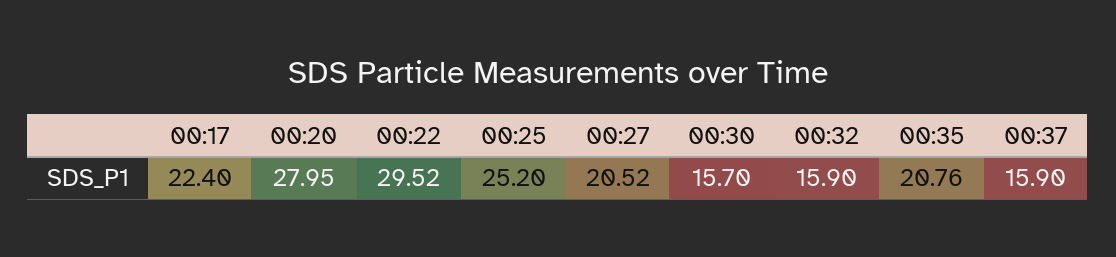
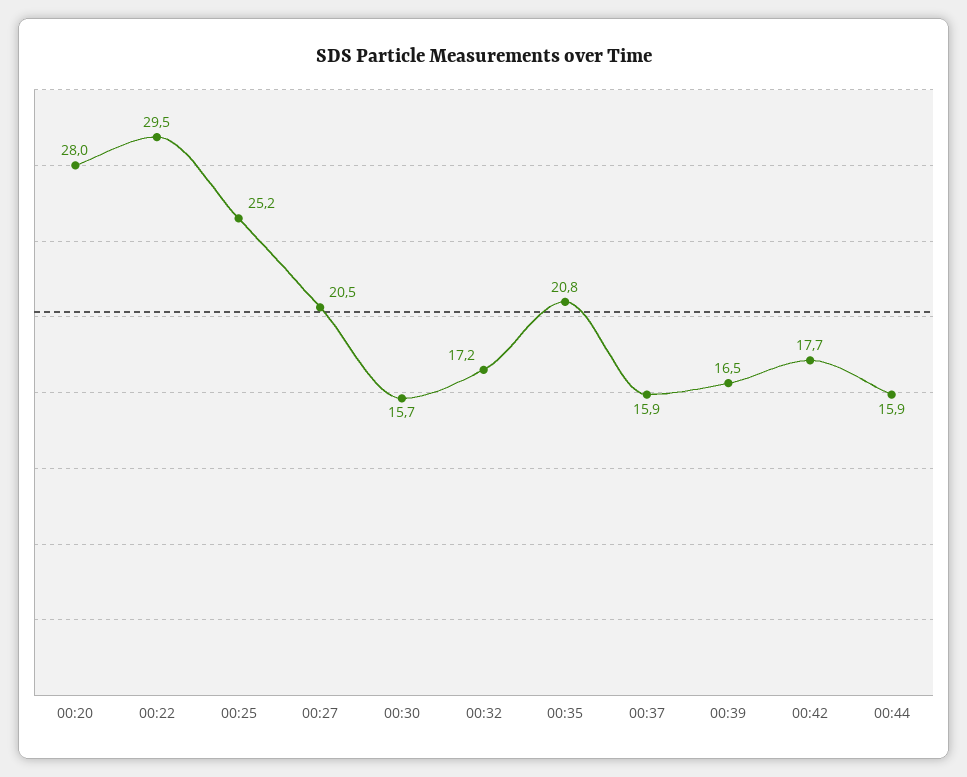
00:17: 22.4 -> none
00:32: 15.9 -> 17.2
00:39: none -> 16.5
00:42: none -> 17.7
00:44: none -> 15.9

